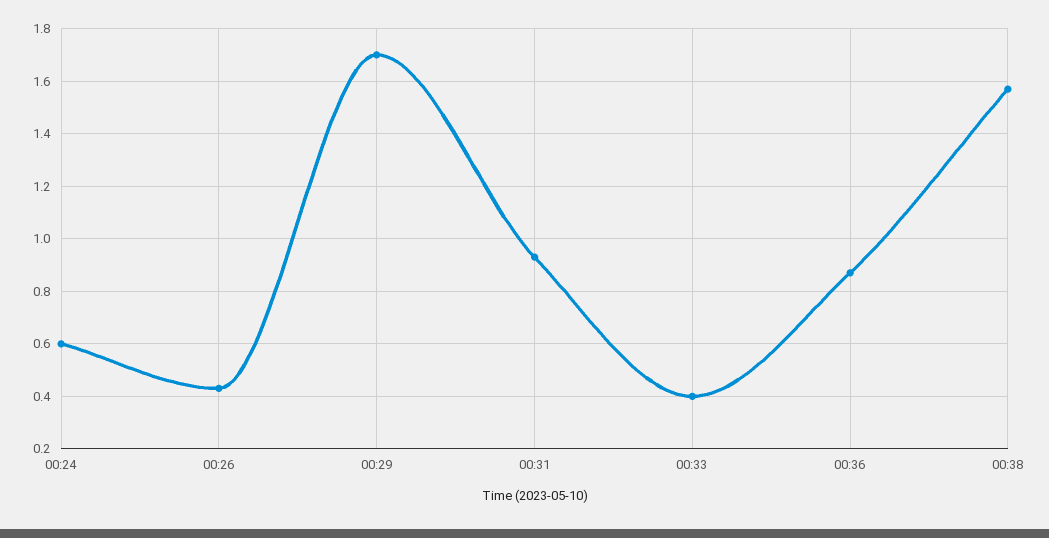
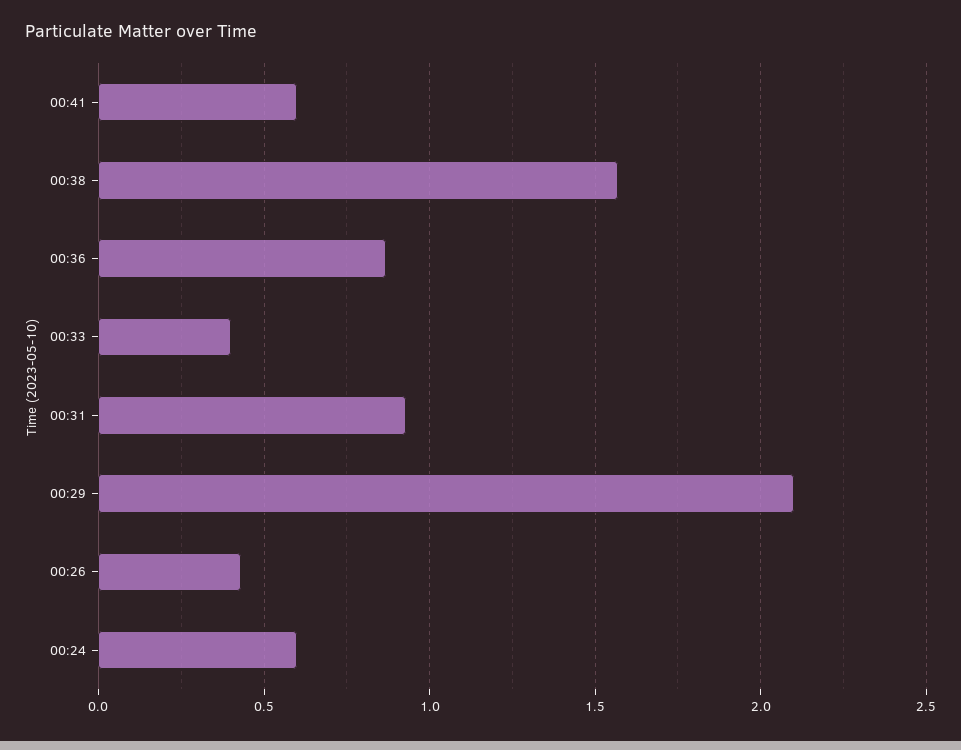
00:29: 1.7 -> 2.1
00:41: none -> 0.6

